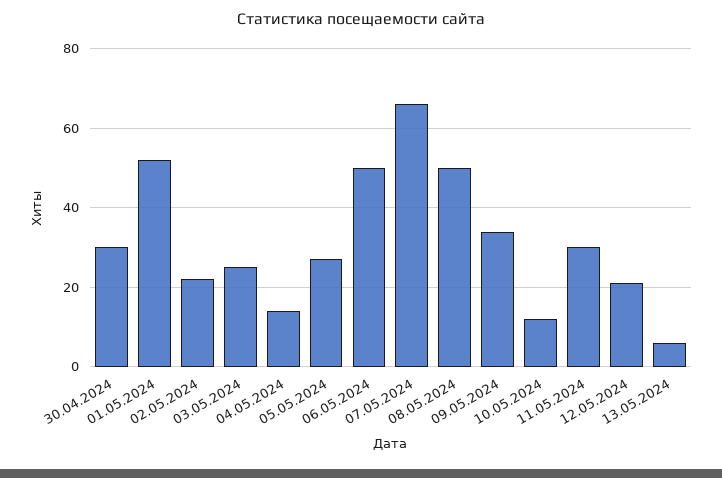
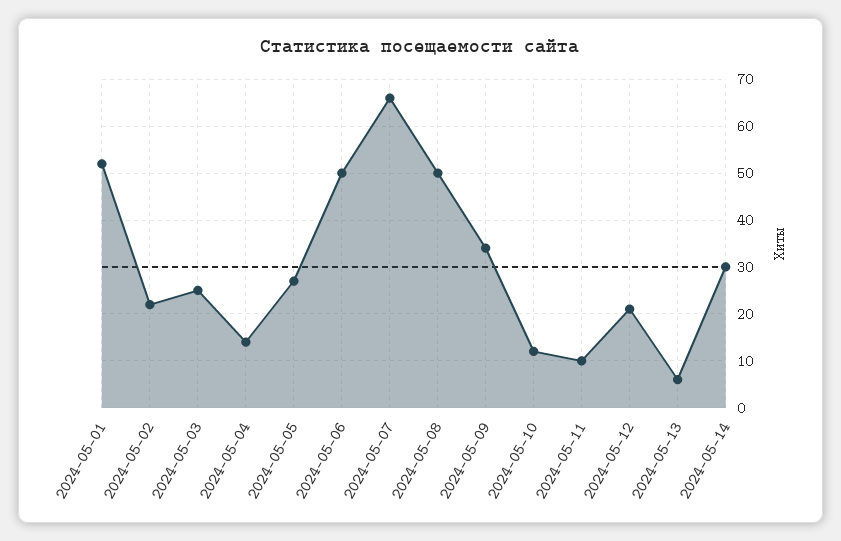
30.04.2024: 30 -> none
11.05.2024: 30 -> 10
2024-05-14: none -> 30

